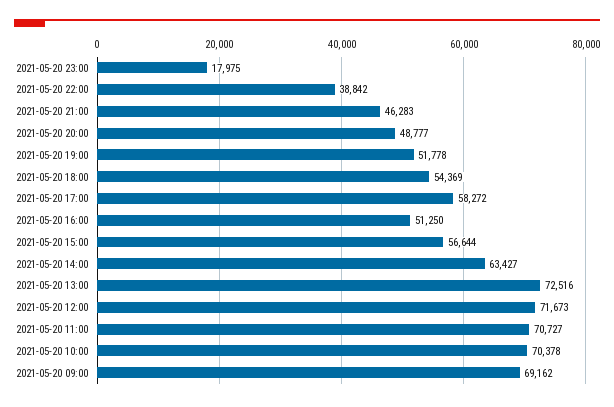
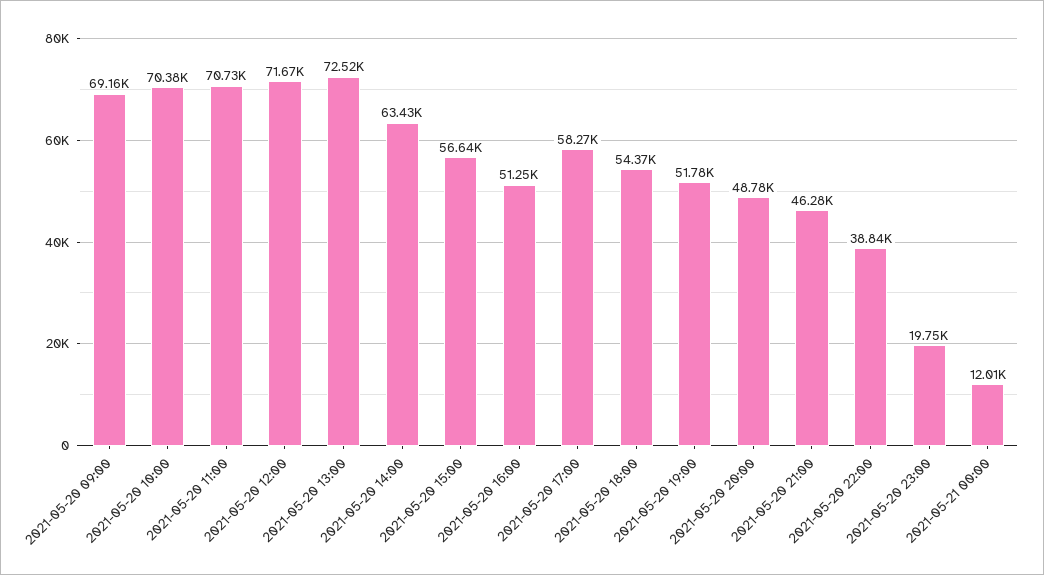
2021-05-20 23:00: 17975 -> 19750
2021-05-21 00:00: none -> 12010

